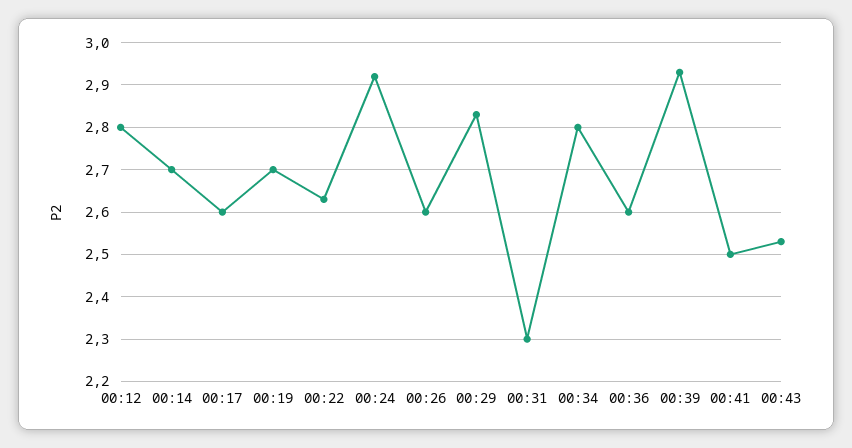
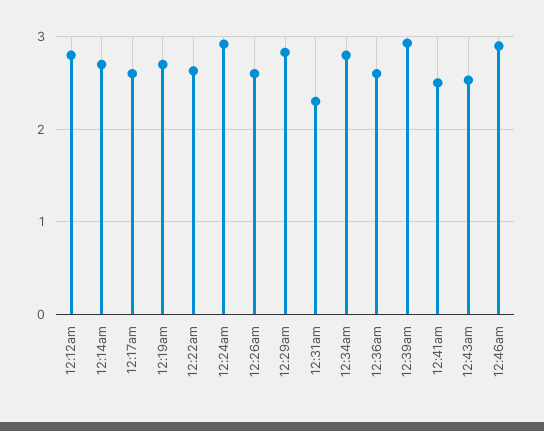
12:46am: none -> 2.9

